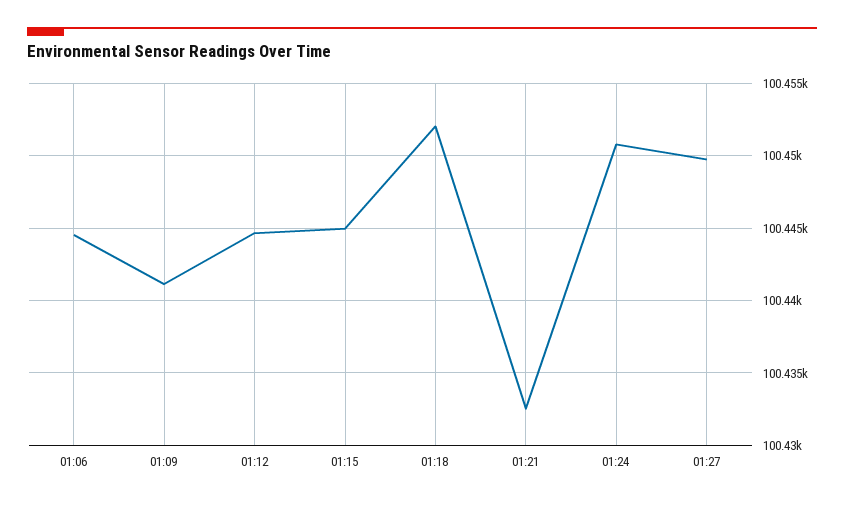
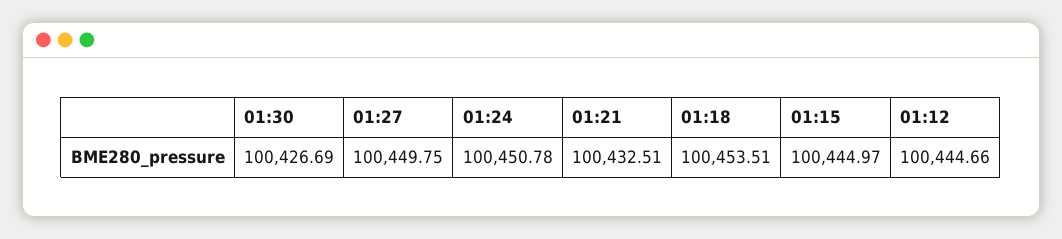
01:06: 100444.5 -> none
01:09: 100441 -> none
01:18: 100452 -> 100453.51
01:30: none -> 100426.69

